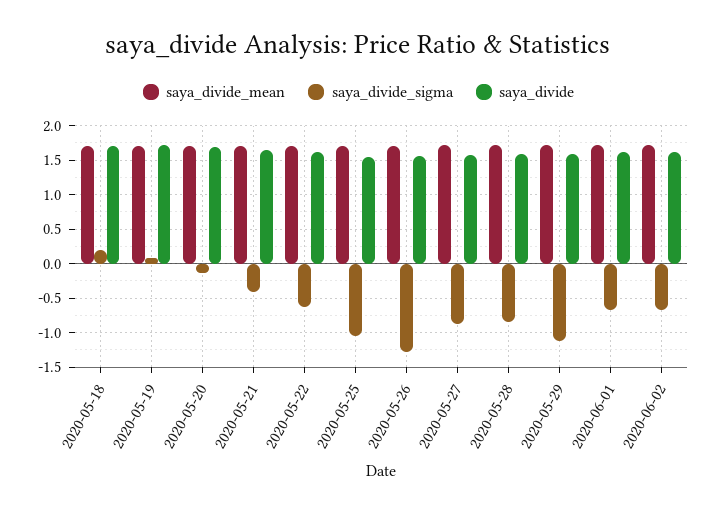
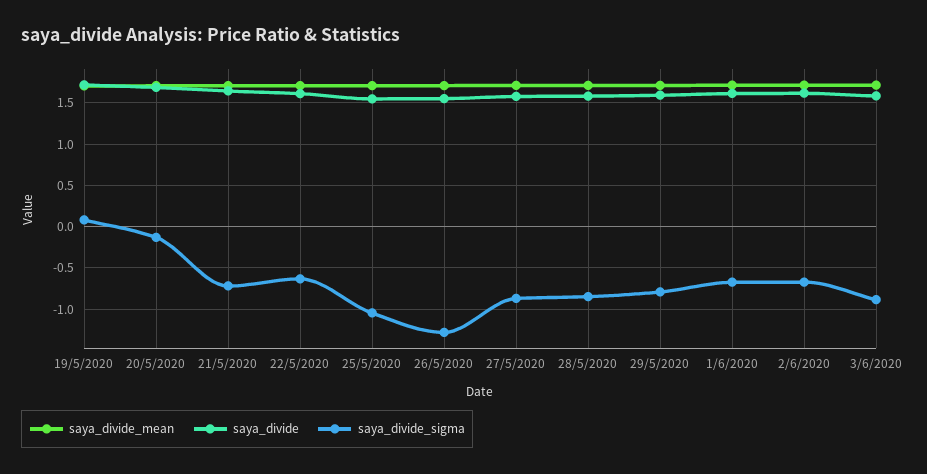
saya_divide_mean, 2020-05-18: 1.7 -> none
saya_divide_sigma, 2020-05-18: 0.2 -> none
saya_divide, 2020-05-18: 1.7 -> none
saya_divide_sigma, 2020-05-21: -0.4 -> -0.7
saya_divide_sigma, 2020-05-29: -1.1 -> -0.8
saya_divide_mean, 3/6/2020: none -> 1.7
saya_divide, 3/6/2020: none -> 1.6
saya_divide_sigma, 3/6/2020: none -> -0.9

